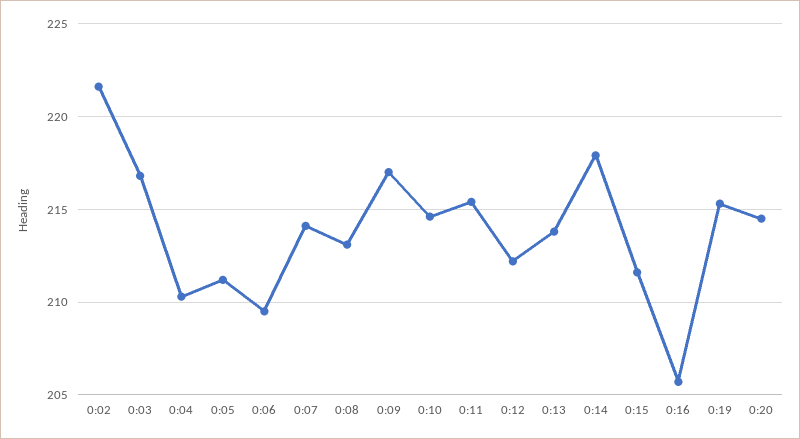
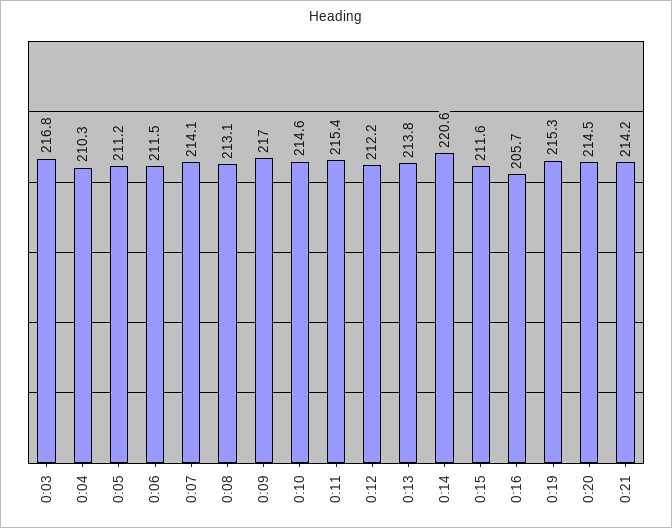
0:02: 221.5 -> none
0:06: 209.5 -> 211.5
0:14: 218 -> 220.6
0:21: none -> 214.2

